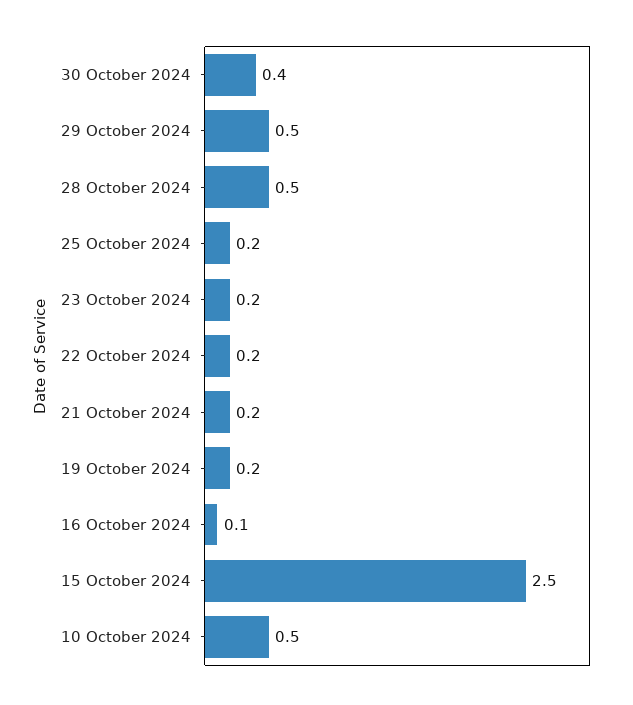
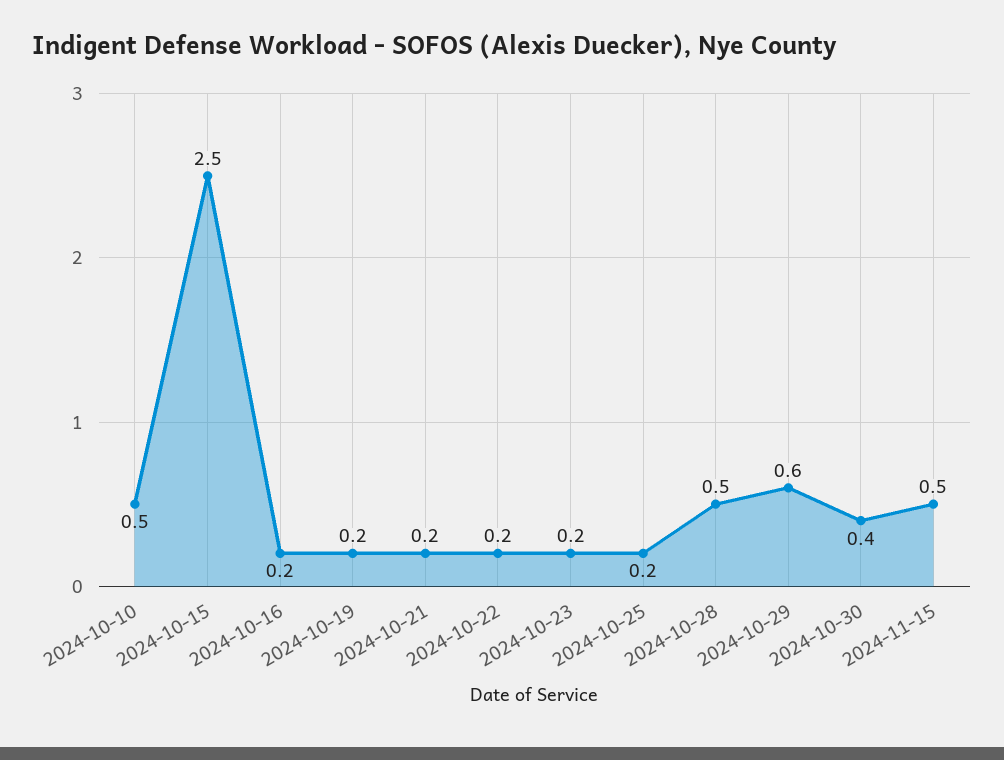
29 October 2024: 0.5 -> 0.6
16 October 2024: 0.1 -> 0.2
2024-11-15: none -> 0.5

